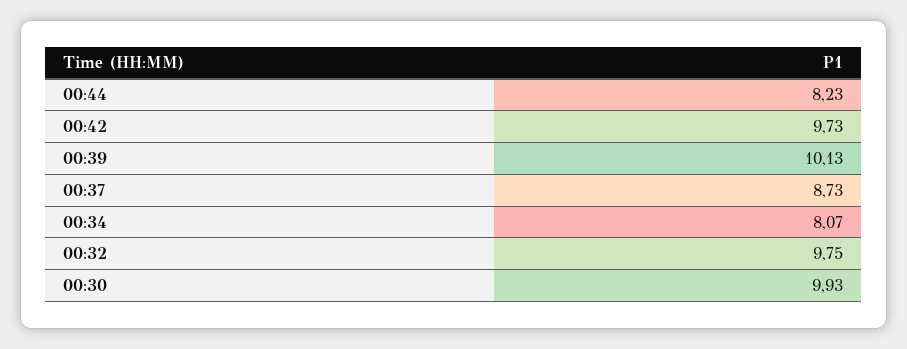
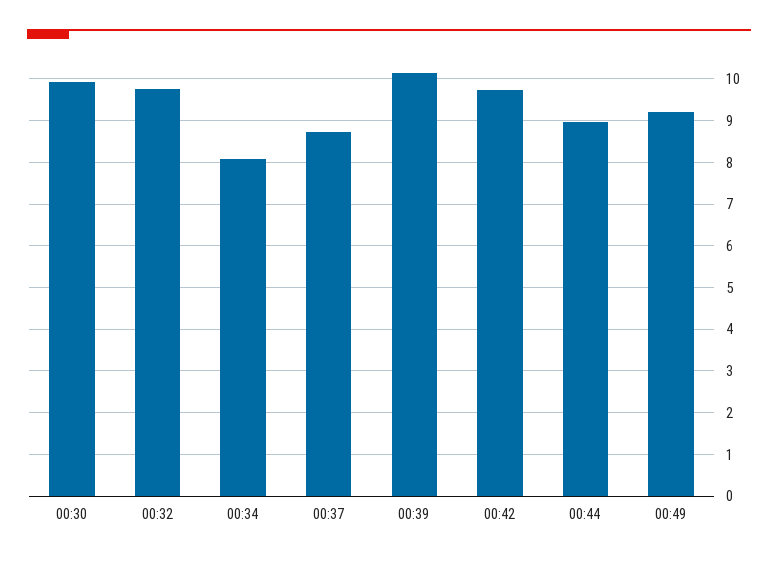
00:44: 8.23 -> 9
00:49: none -> 9.2

